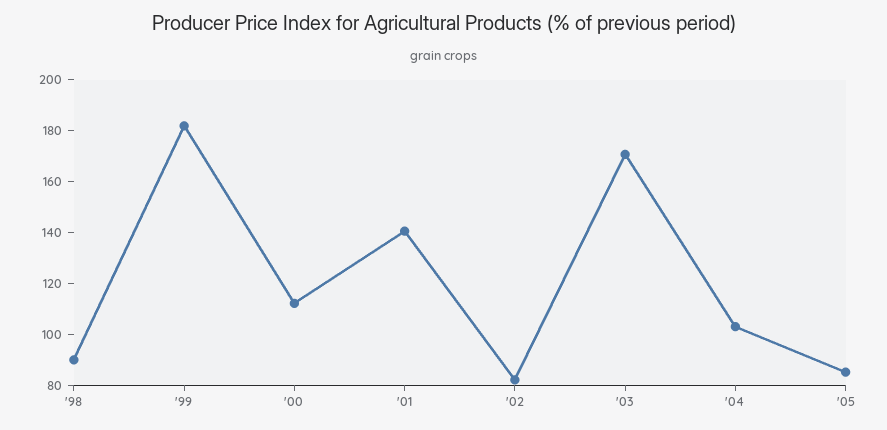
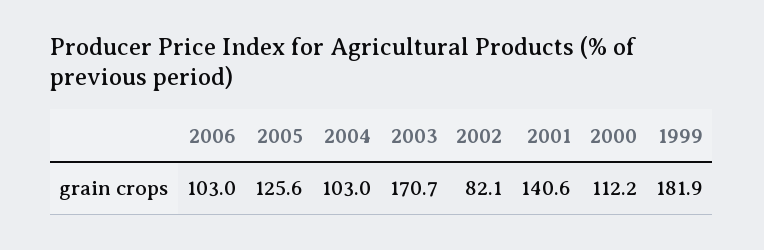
'98: 90 -> none
'05: 85 -> 125.6
2006: none -> 103

